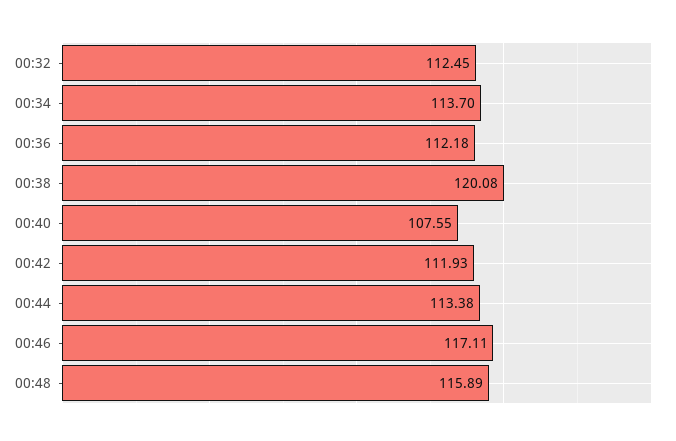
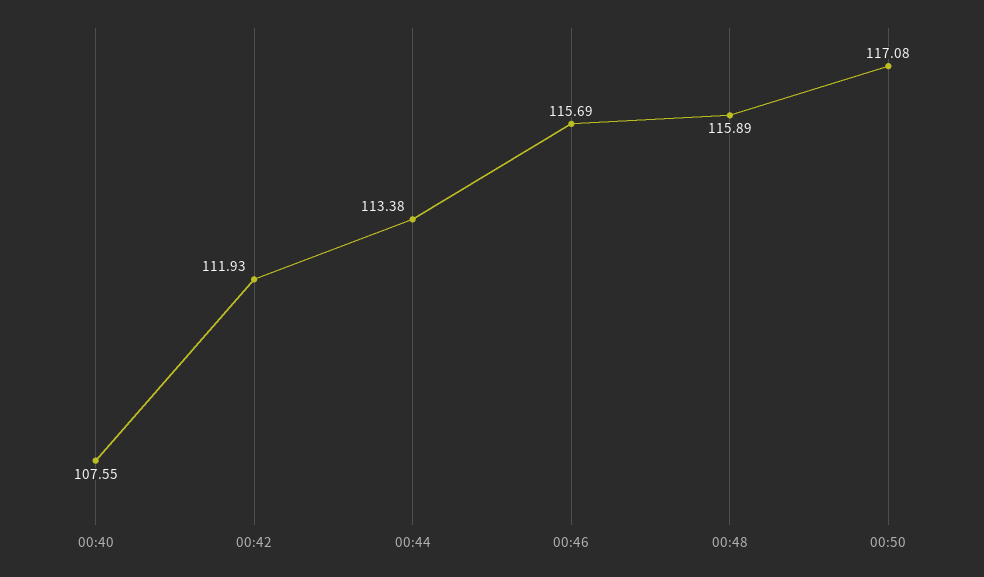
00:32: 112.45 -> none
00:34: 113.7 -> none
00:36: 112.18 -> none
00:38: 120.08 -> none
00:46: 117.11 -> 115.69
00:50: none -> 117.08

